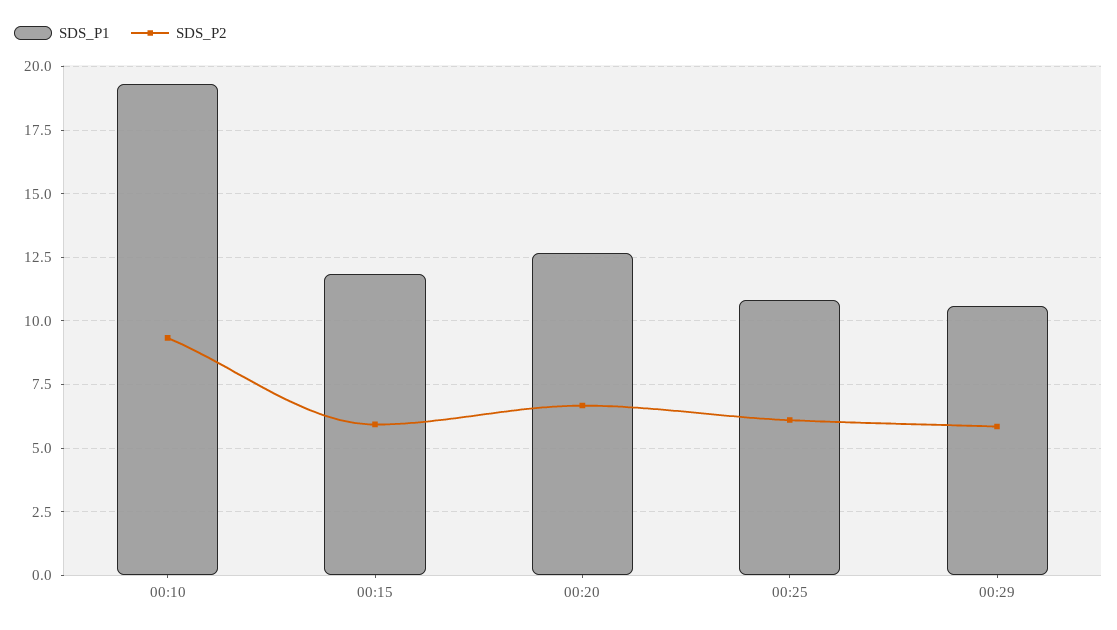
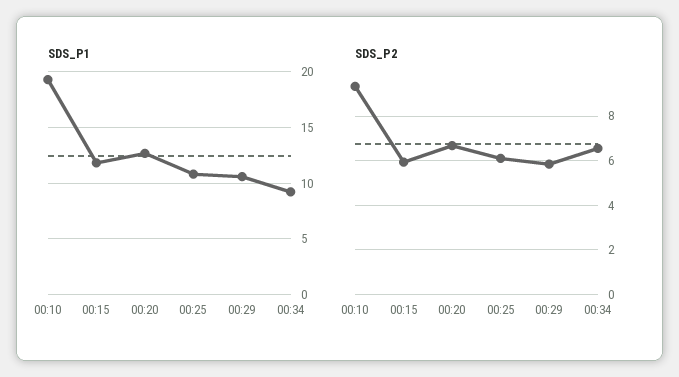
SDS_P1, 00:34: none -> 9
SDS_P2, 00:34: none -> 6.5

